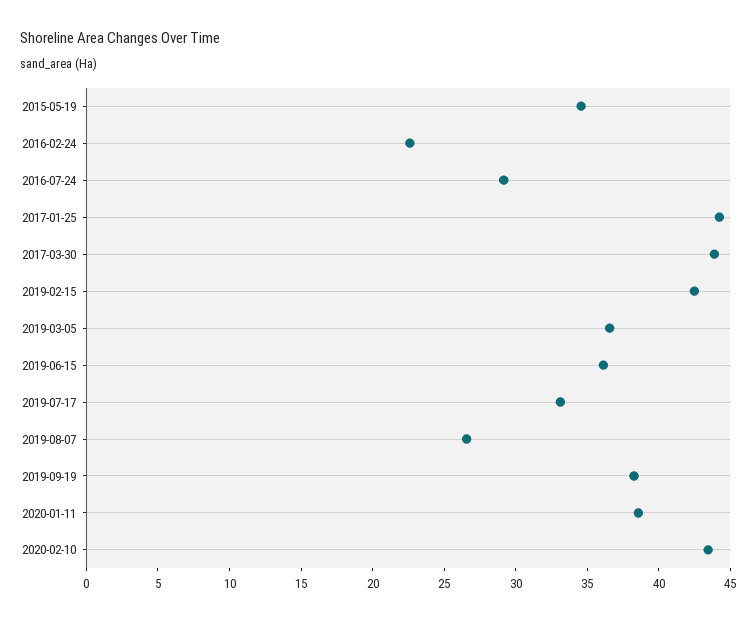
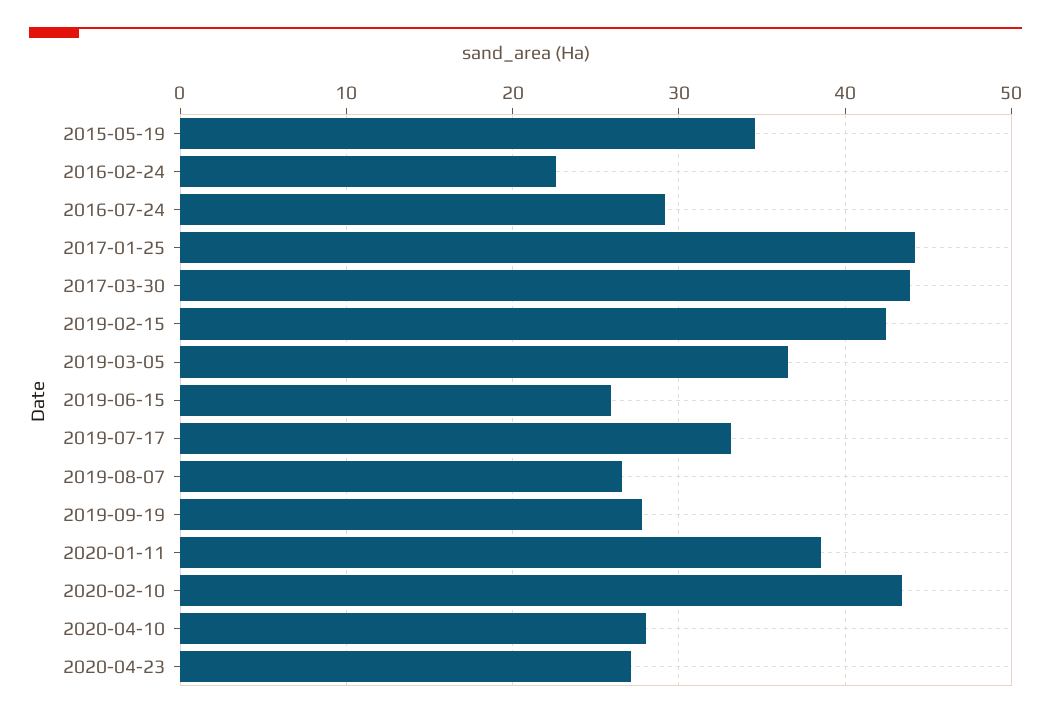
2019-06-15: 36 -> 26
2019-09-19: 38 -> 28
2020-04-10: none -> 28
2020-04-23: none -> 27

